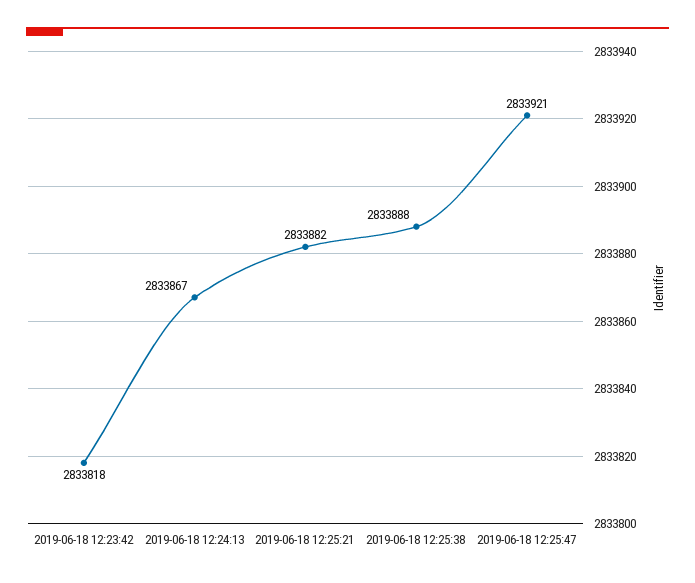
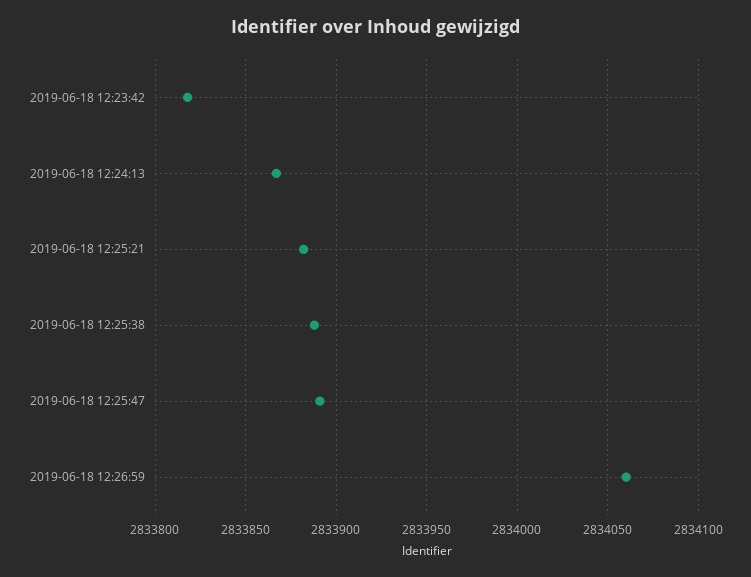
2019-06-18 12:25:47: 2833921 -> 2833890
2019-06-18 12:26:59: none -> 2834060

